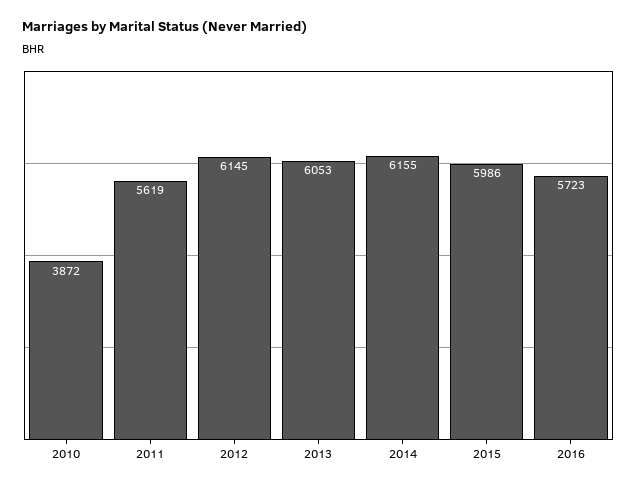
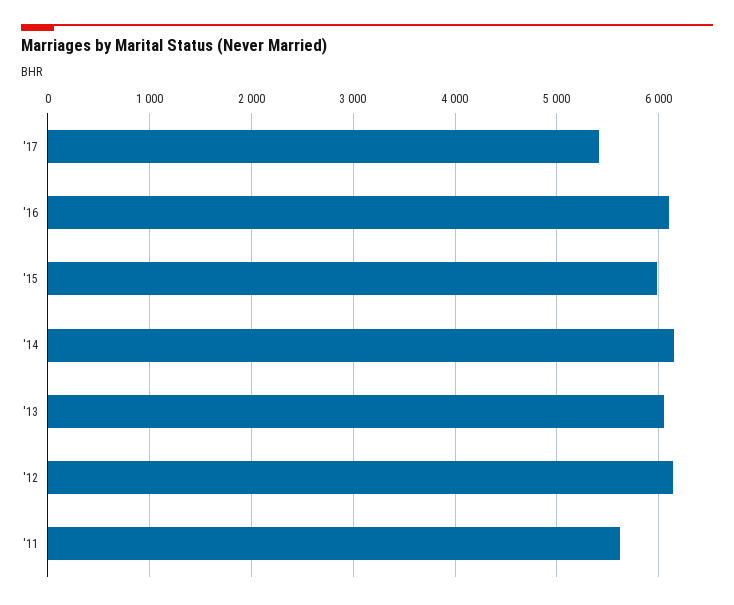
2010: 3872 -> none
2016: 5723 -> 6100
'17: none -> 5400

